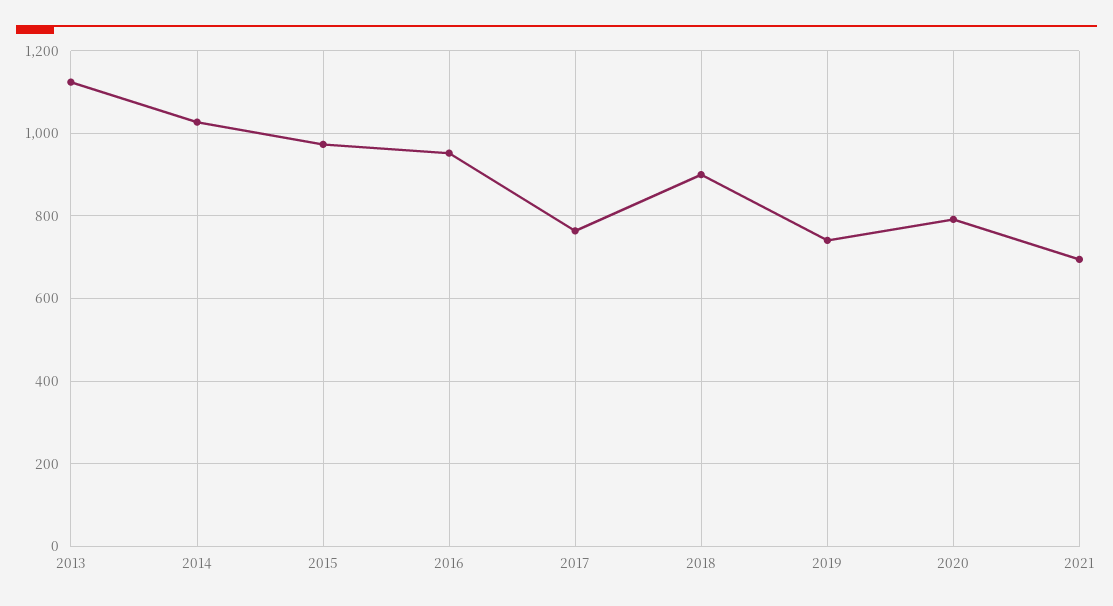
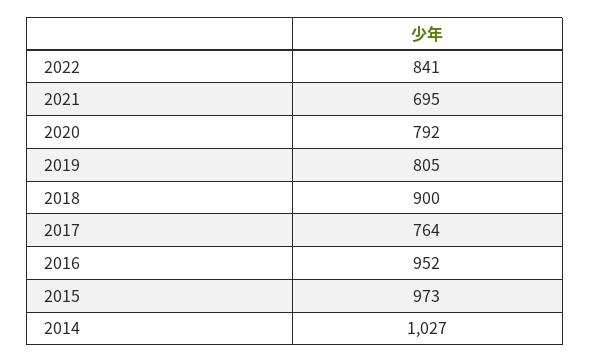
2013: 1120 -> none
2019: 740 -> 805
2022: none -> 841

